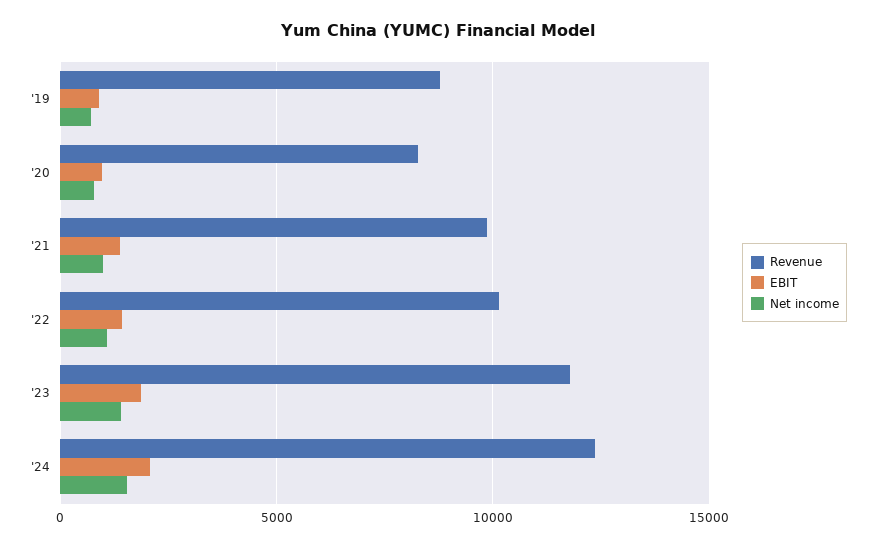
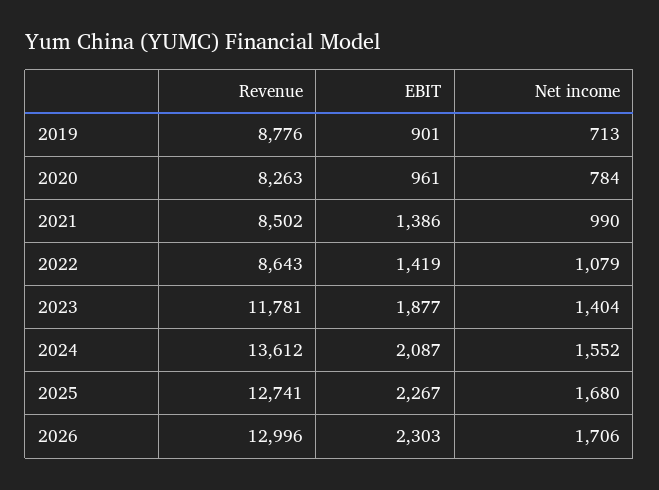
Revenue, '21: 10000 -> 8502
Revenue, '22: 10000 -> 8643
Revenue, '24: 12500 -> 13612
Revenue, 2025: none -> 12741
EBIT, 2025: none -> 2267
Net income, 2025: none -> 1680
Revenue, 2026: none -> 12996
EBIT, 2026: none -> 2303
Net income, 2026: none -> 1706

